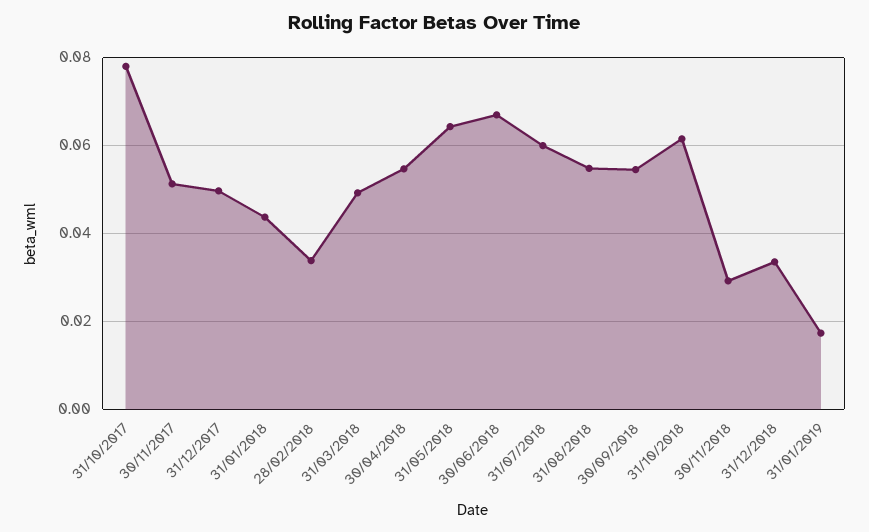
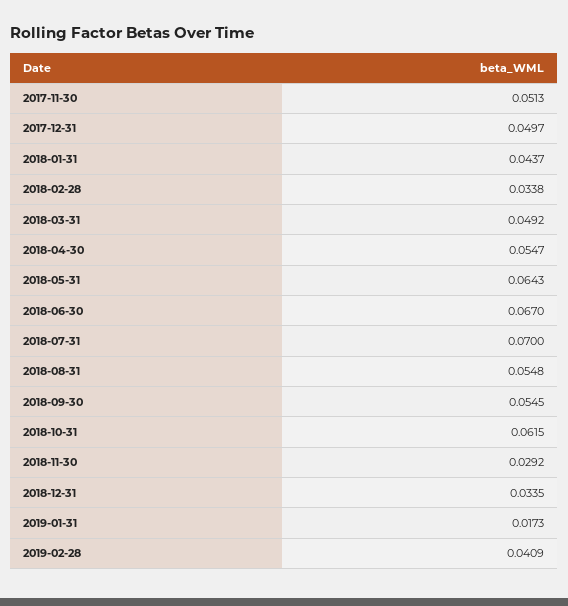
31/10/2017: 0.078 -> none
31/07/2018: 0.06 -> 0.07
2019-02-28: none -> 0.0409

